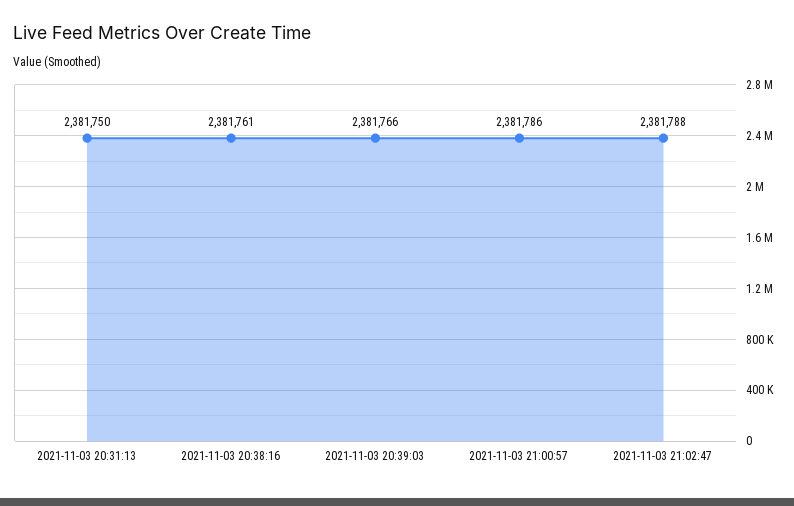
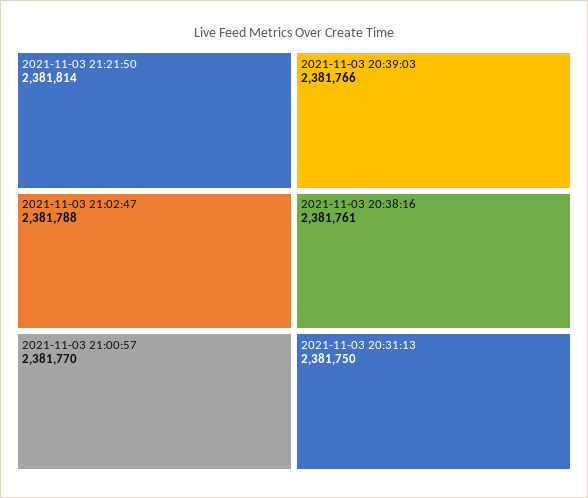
2021-11-03 21:00:57: 2381786 -> 2381770
2021-11-03 21:21:50: none -> 2381814

